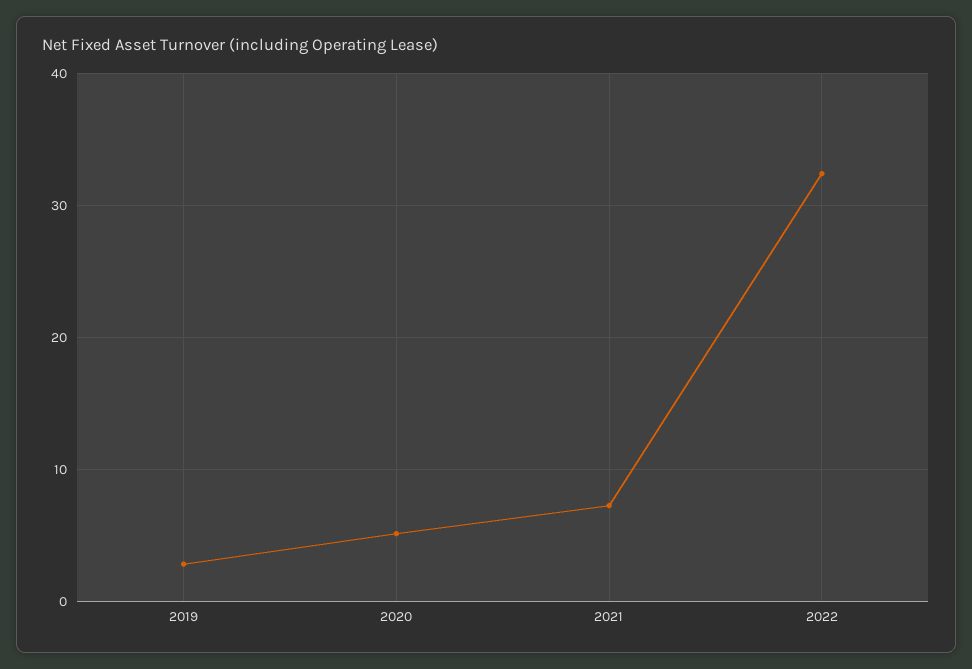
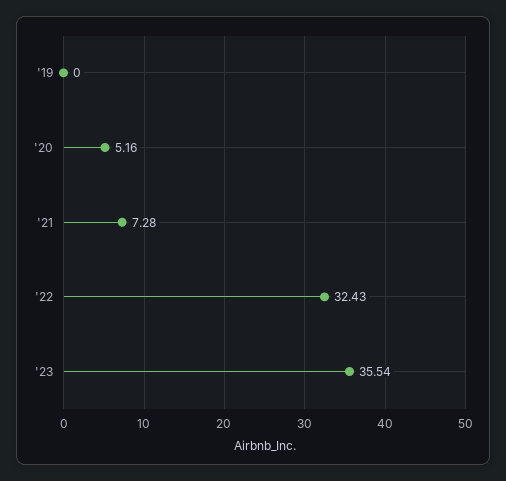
2019: 3 -> 0
'23: none -> 35.54

